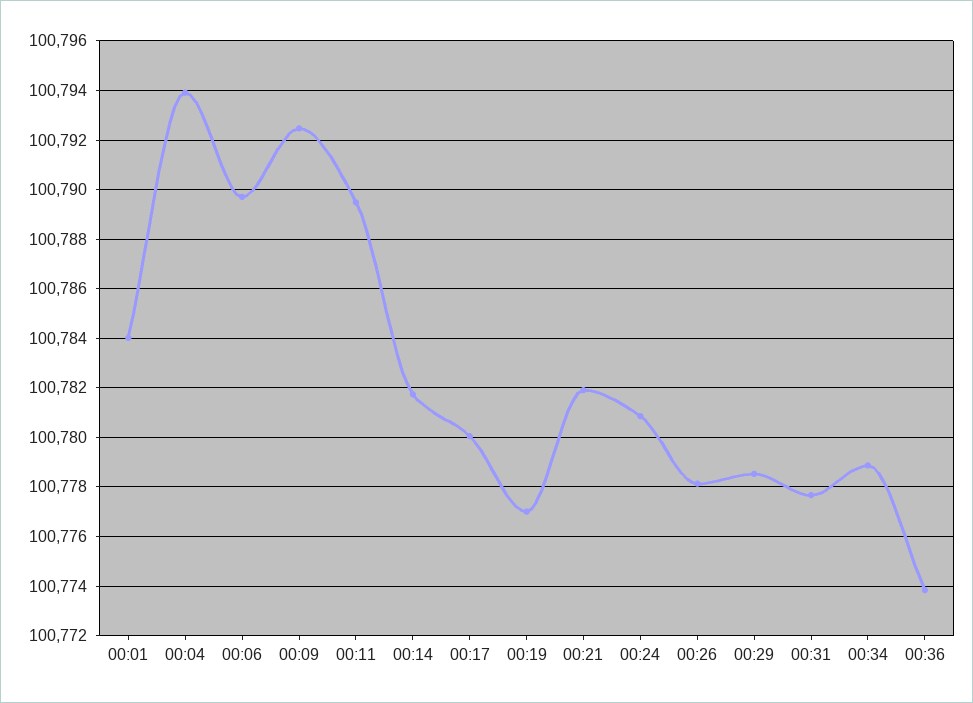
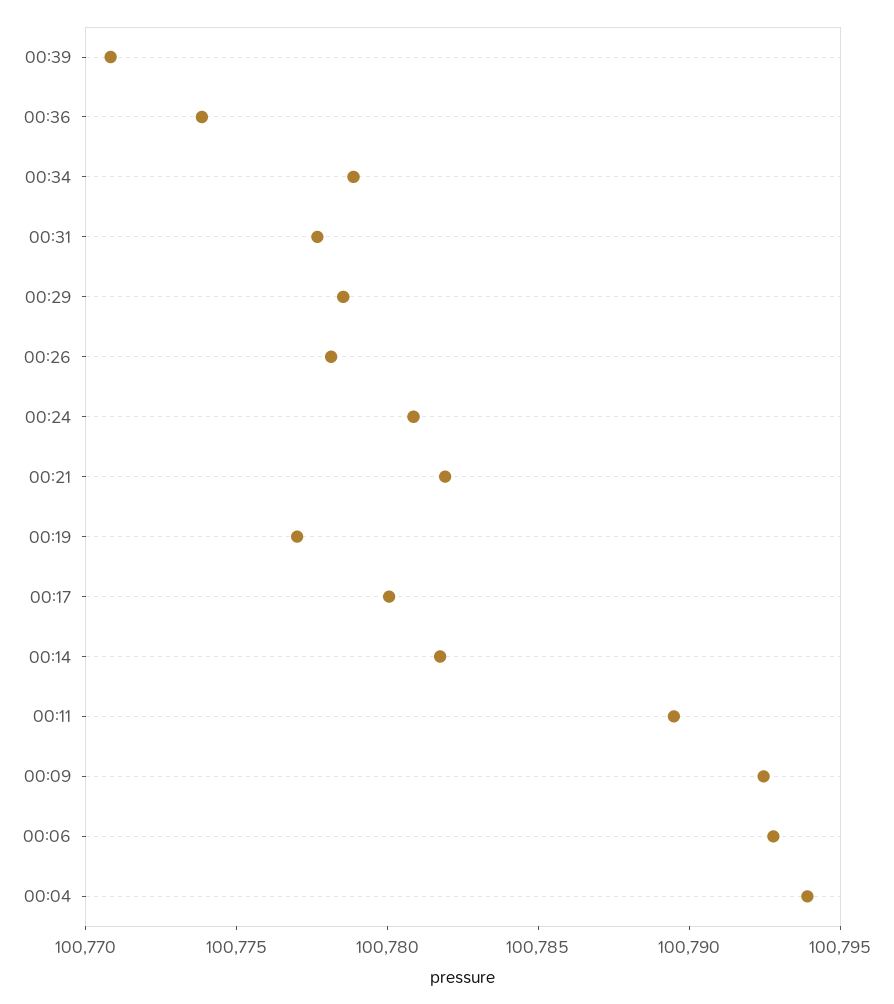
00:01: 100784 -> none
00:06: 100789.75 -> 100793
00:39: none -> 100771

